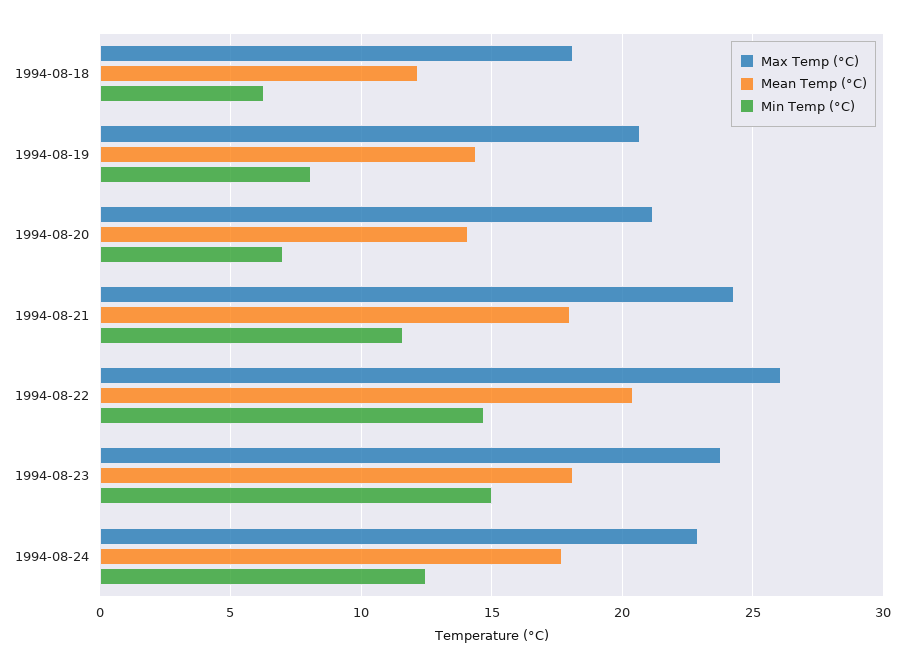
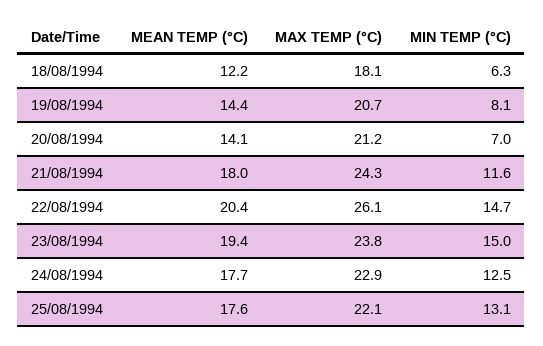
Mean Temp (°C), 1994-08-23: 18 -> 19.4
Mean Temp (°C), 25/08/1994: none -> 17.6
Max Temp (°C), 25/08/1994: none -> 22.1
Min Temp (°C), 25/08/1994: none -> 13.1

